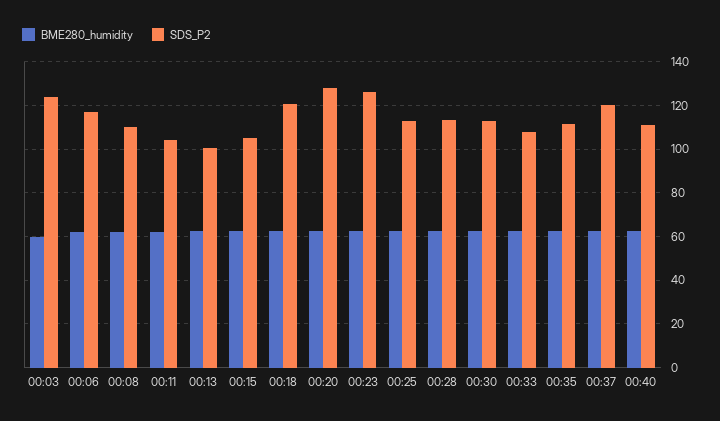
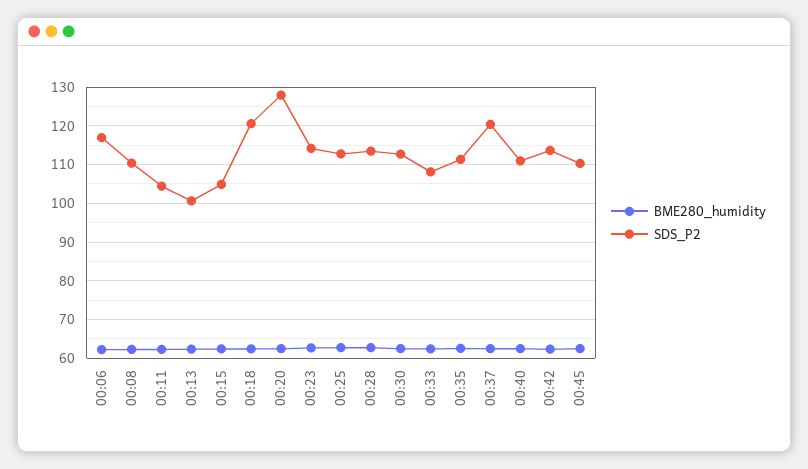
BME280_humidity, 00:03: 60 -> none
SDS_P2, 00:03: 125 -> none
SDS_P2, 00:23: 125 -> 114
BME280_humidity, 00:42: none -> 62
SDS_P2, 00:42: none -> 114
BME280_humidity, 00:45: none -> 62
SDS_P2, 00:45: none -> 110

